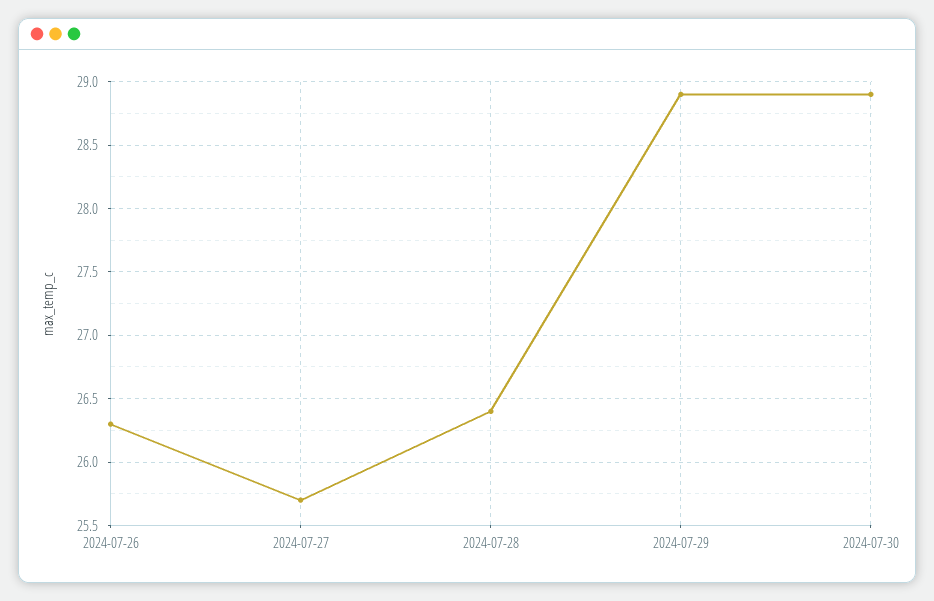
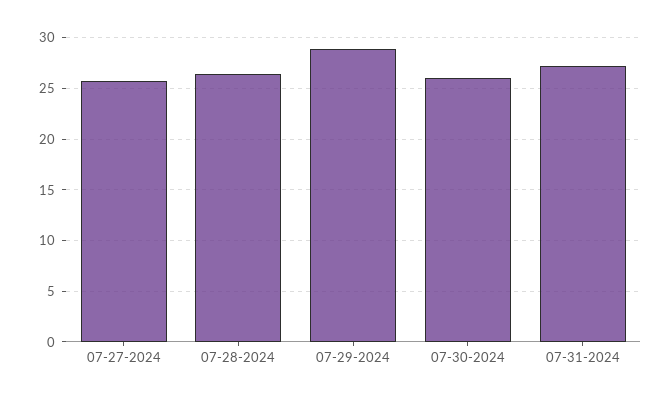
2024-07-26: 26.3 -> none
2024-07-30: 28.9 -> 26
07-31-2024: none -> 27

